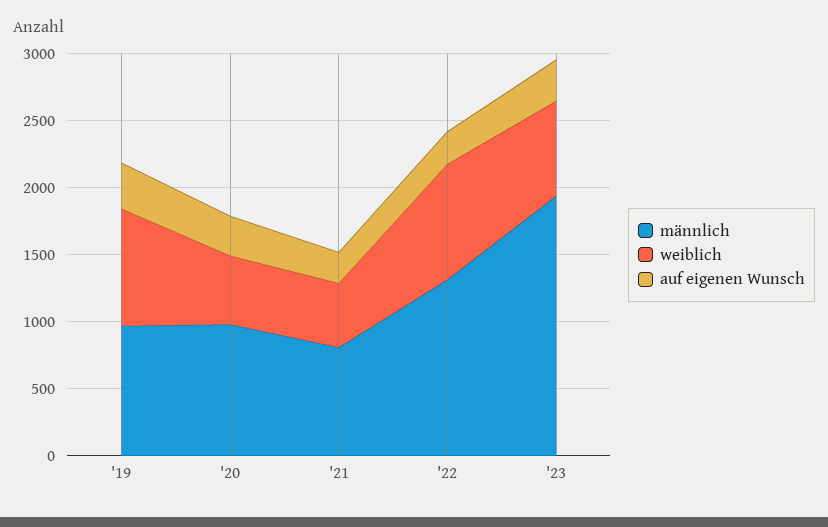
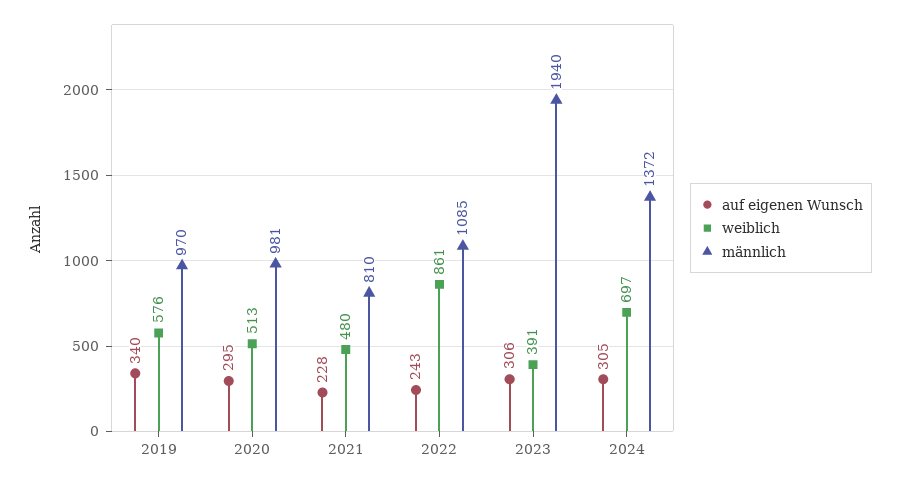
weiblich, '19: 900 -> 576
männlich, '22: 1300 -> 1085
weiblich, '23: 700 -> 391
auf eigenen Wunsch, 2024: none -> 305
weiblich, 2024: none -> 697
männlich, 2024: none -> 1372

